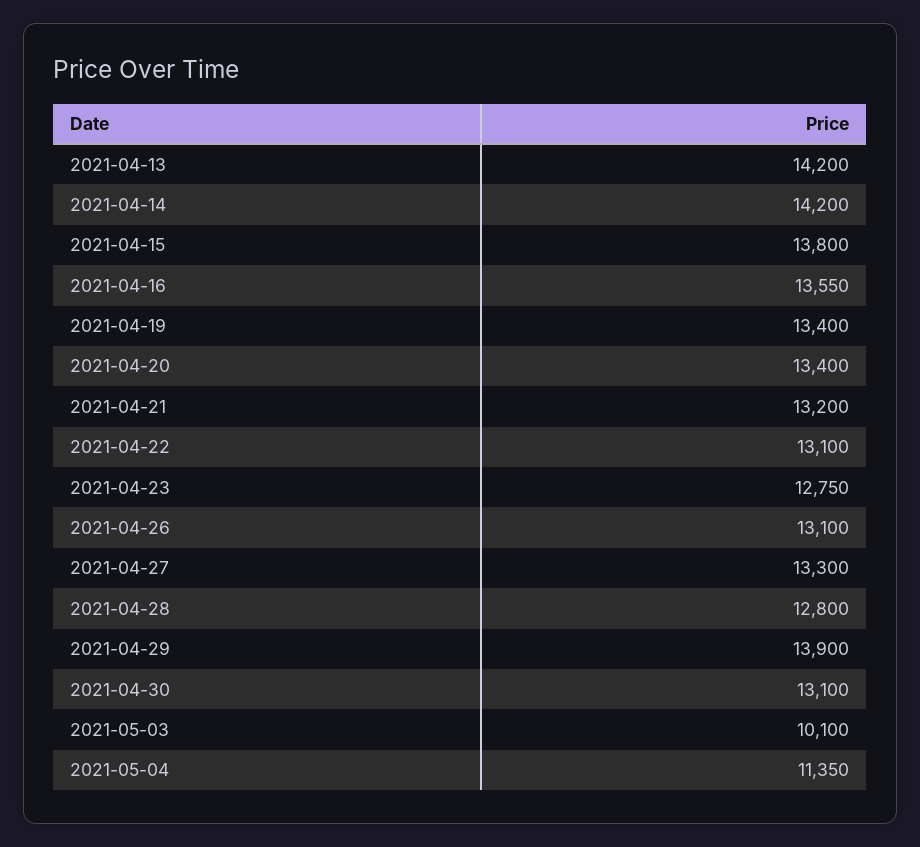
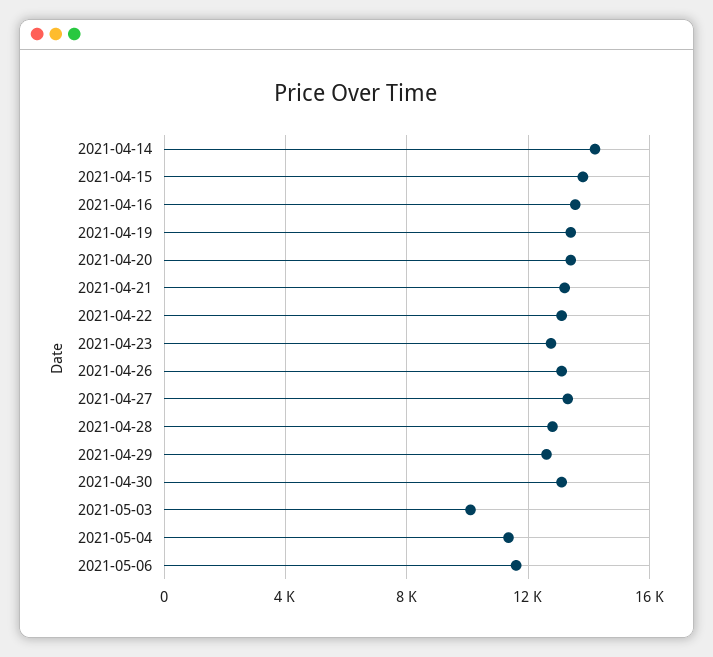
2021-04-13: 14200 -> none
2021-04-29: 13900 -> 12500
2021-05-06: none -> 11500

